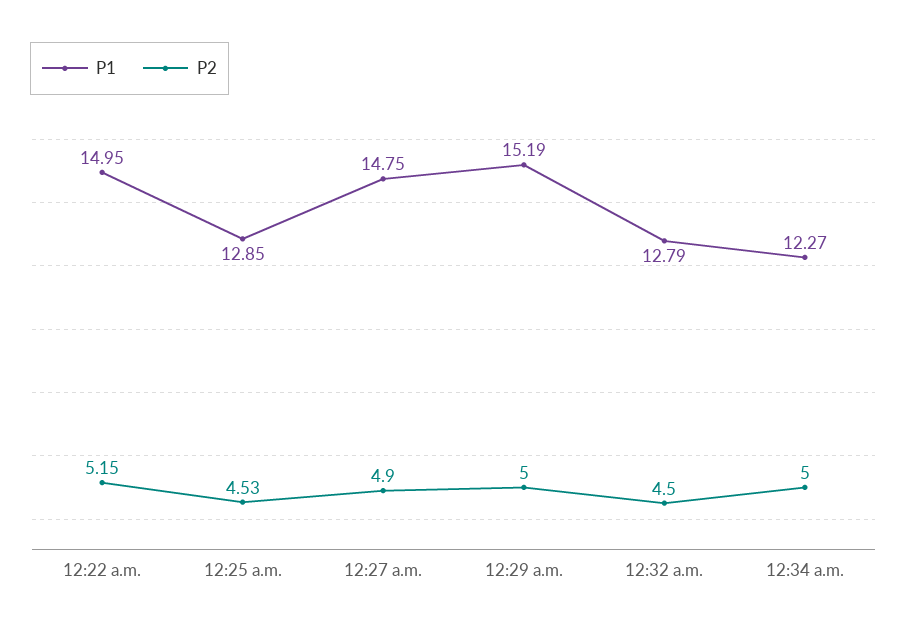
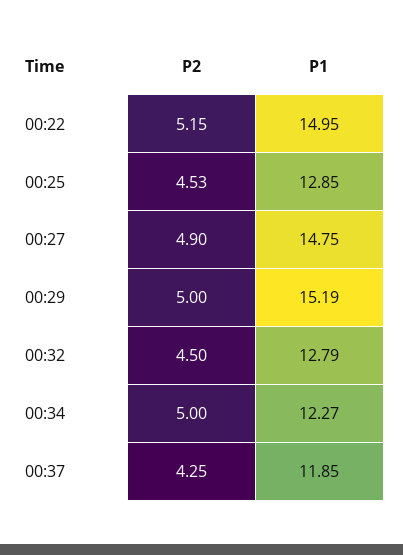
P2, 00:37: none -> 4.25
P1, 00:37: none -> 11.85

